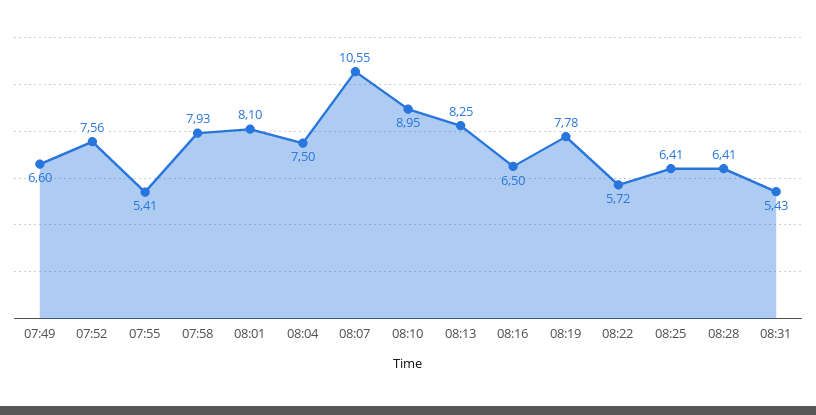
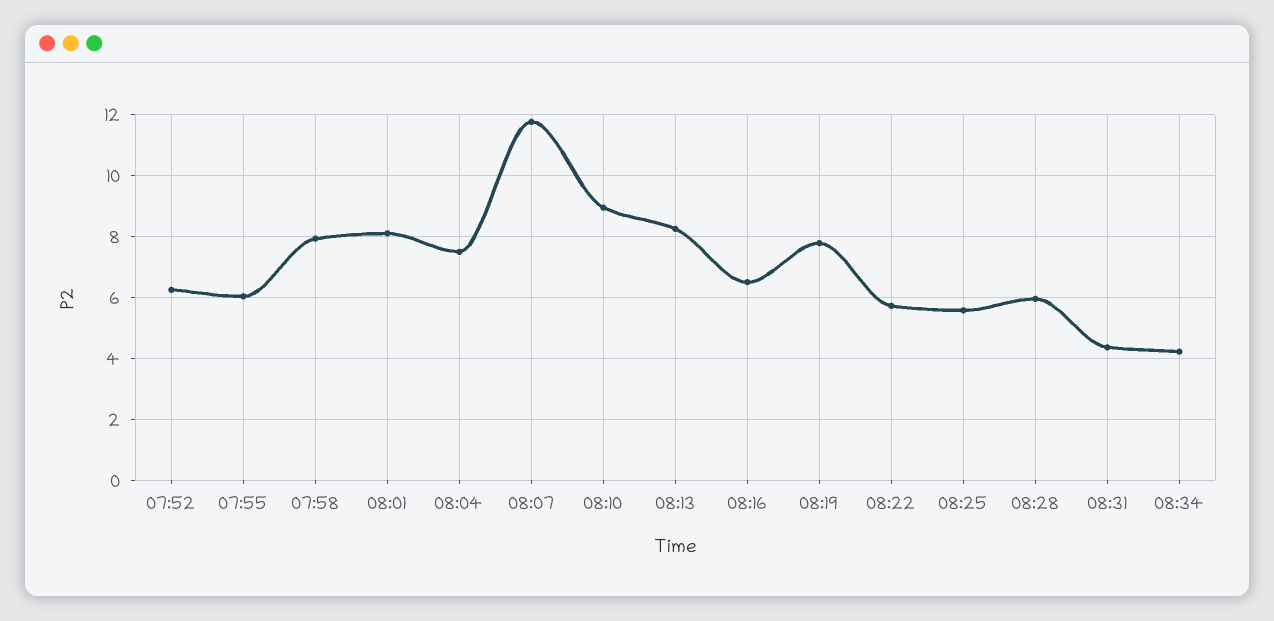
07:49: 6.6 -> none
07:52: 7.56 -> 6.2
07:55: 5.41 -> 6
08:07: 10.55 -> 11.8
08:25: 6.41 -> 5.6
08:28: 6.41 -> 6
08:31: 5.43 -> 4.4
08:34: none -> 4.2

